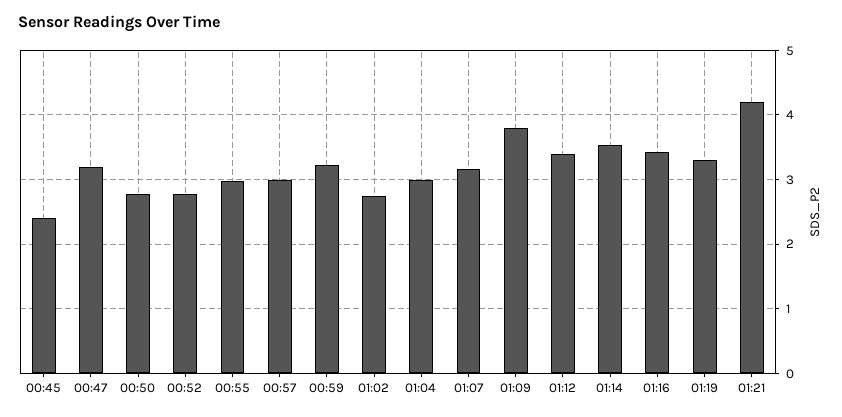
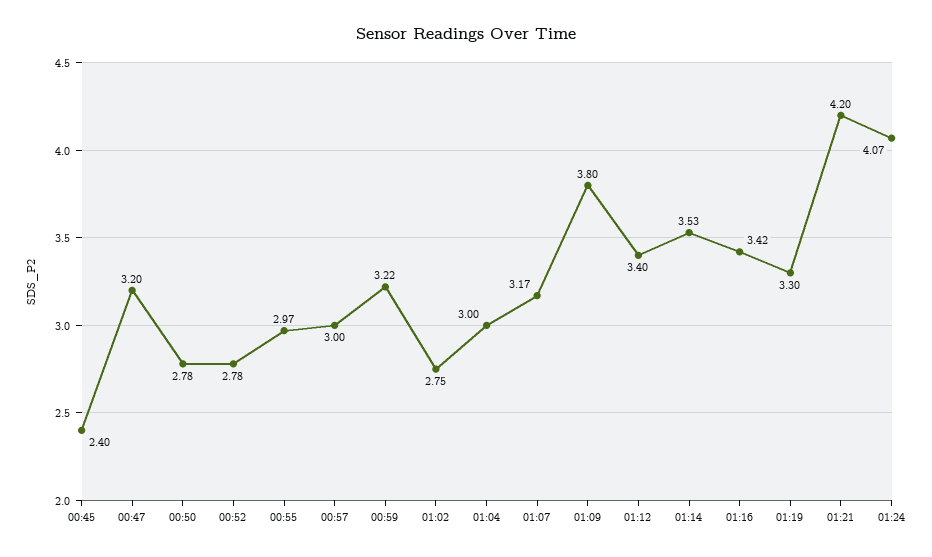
01:24: none -> 4.07

